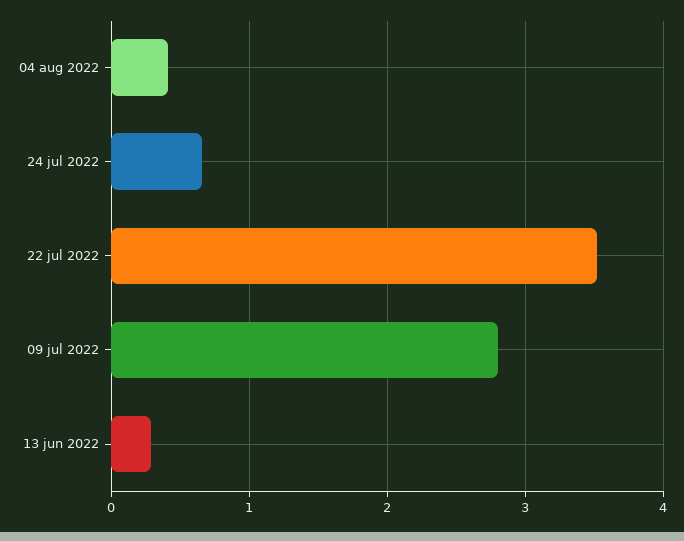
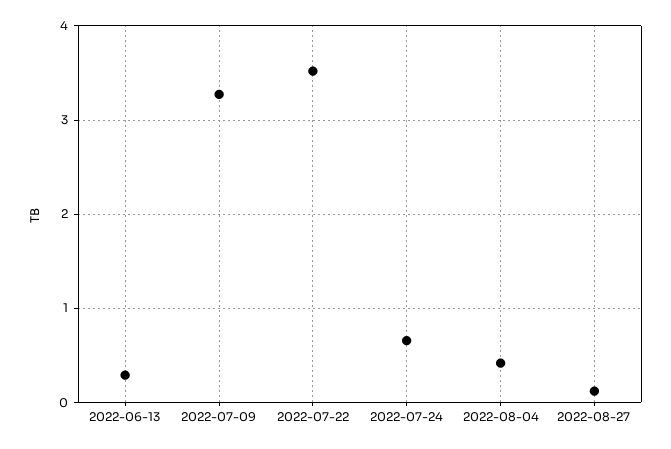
09 jul 2022: 2.8 -> 3.3
2022-08-27: none -> 0.1

